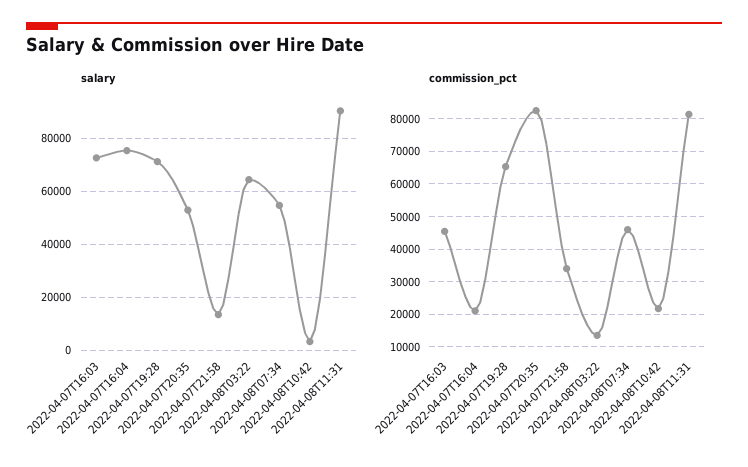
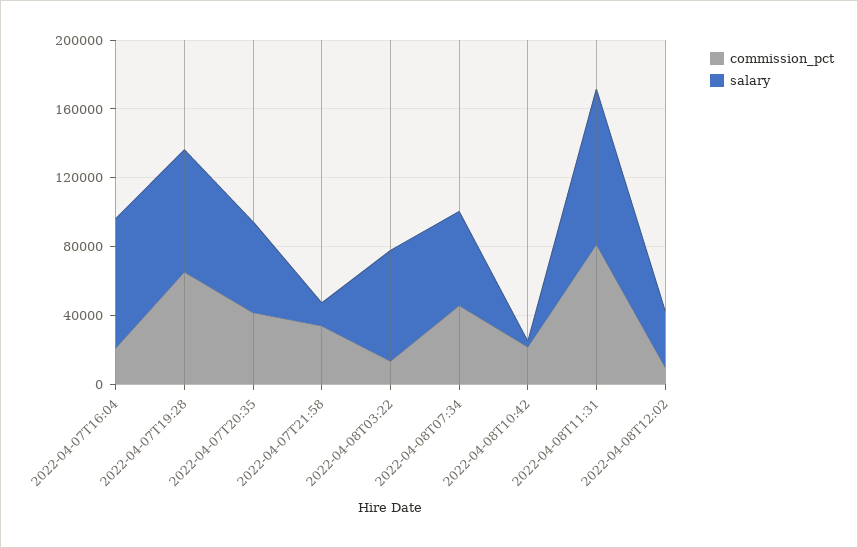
salary, 2022-04-07T16:03: 72500 -> none
commission_pct, 2022-04-07T16:03: 46000 -> none
commission_pct, 2022-04-07T20:35: 82000 -> 40000
commission_pct, 2022-04-08T12:02: none -> 10000
salary, 2022-04-08T12:02: none -> 30000

